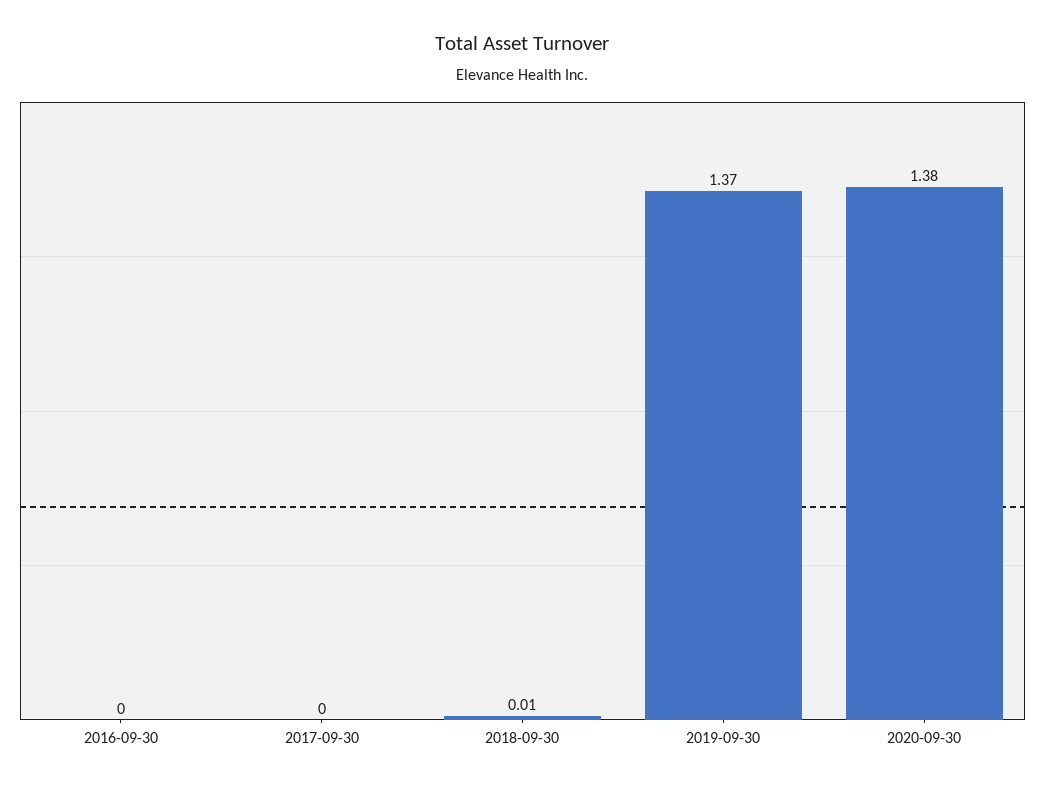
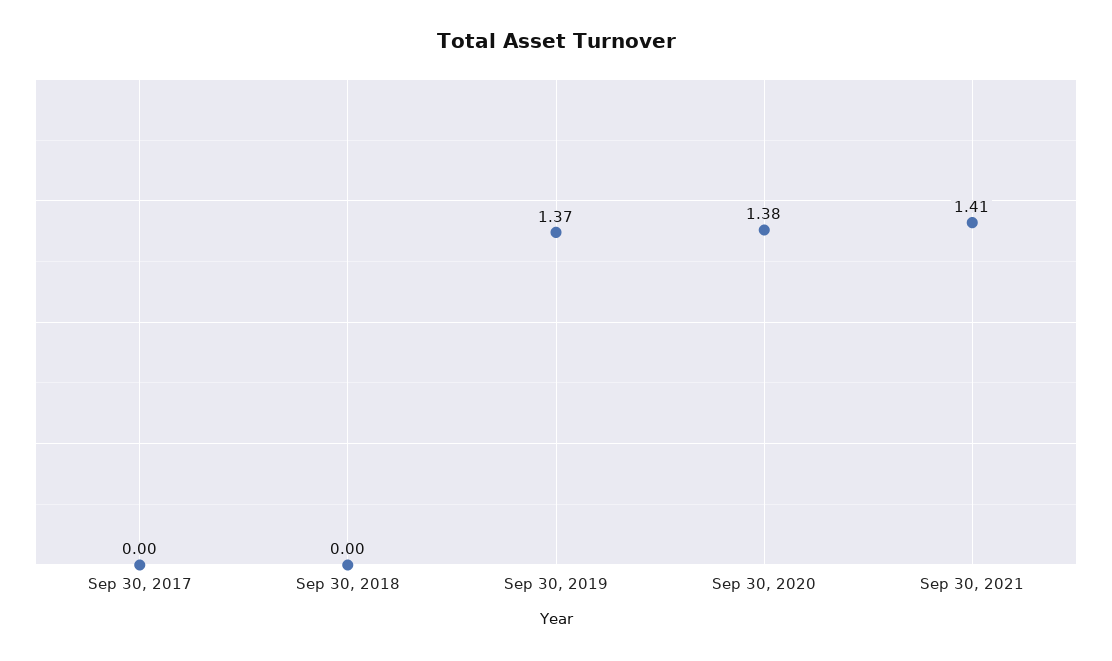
2016-09-30: 0 -> none
2018-09-30: 0.01 -> 0
Sep 30, 2021: none -> 1.41

